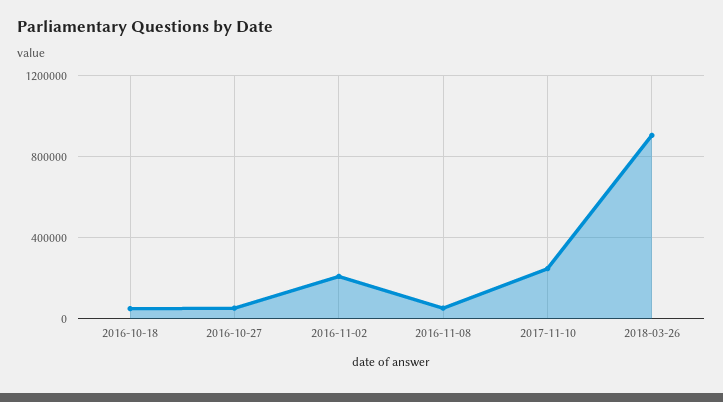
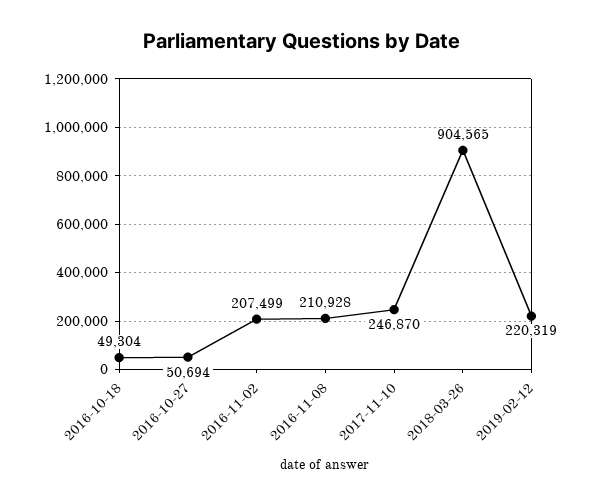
2016-11-08: 50000 -> 210928
2019-02-12: none -> 220319

